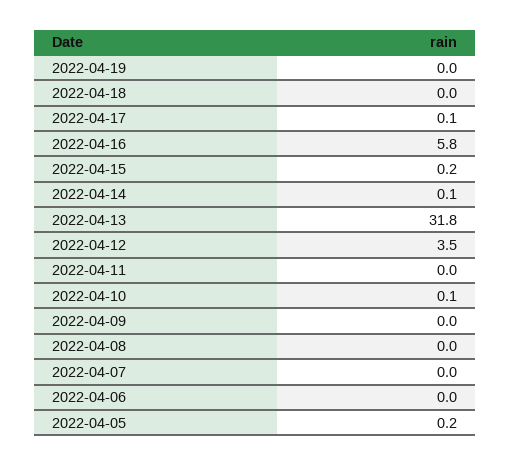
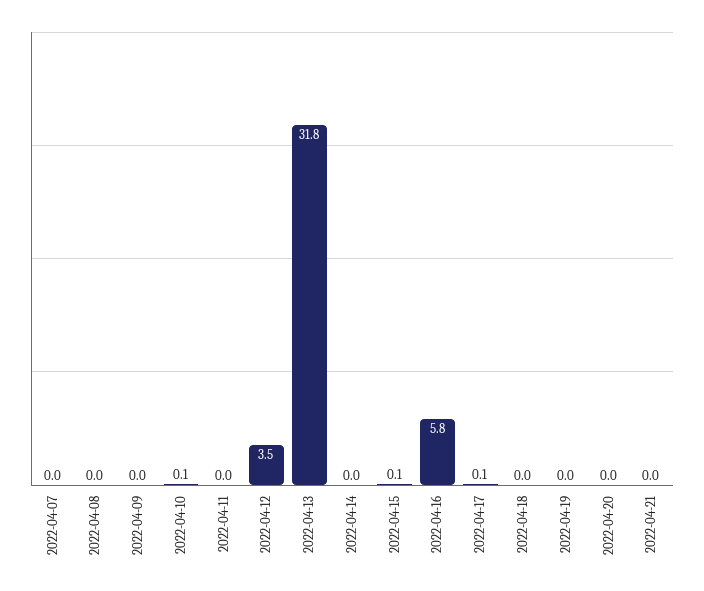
2022-04-15: 0.2 -> 0.1
2022-04-14: 0.1 -> 0
2022-04-06: 0 -> none
2022-04-05: 0.2 -> none
2022-04-20: none -> 0
2022-04-21: none -> 0

